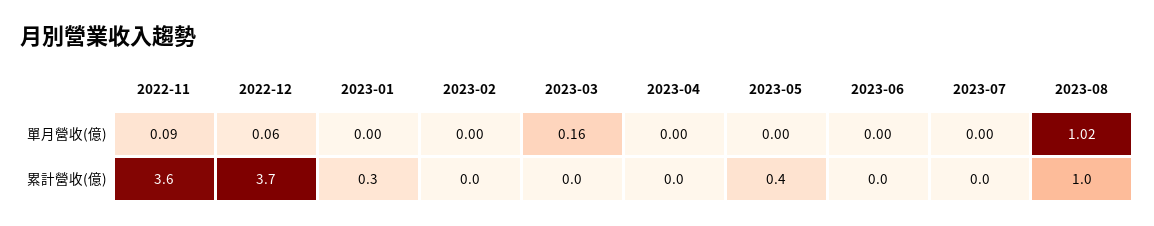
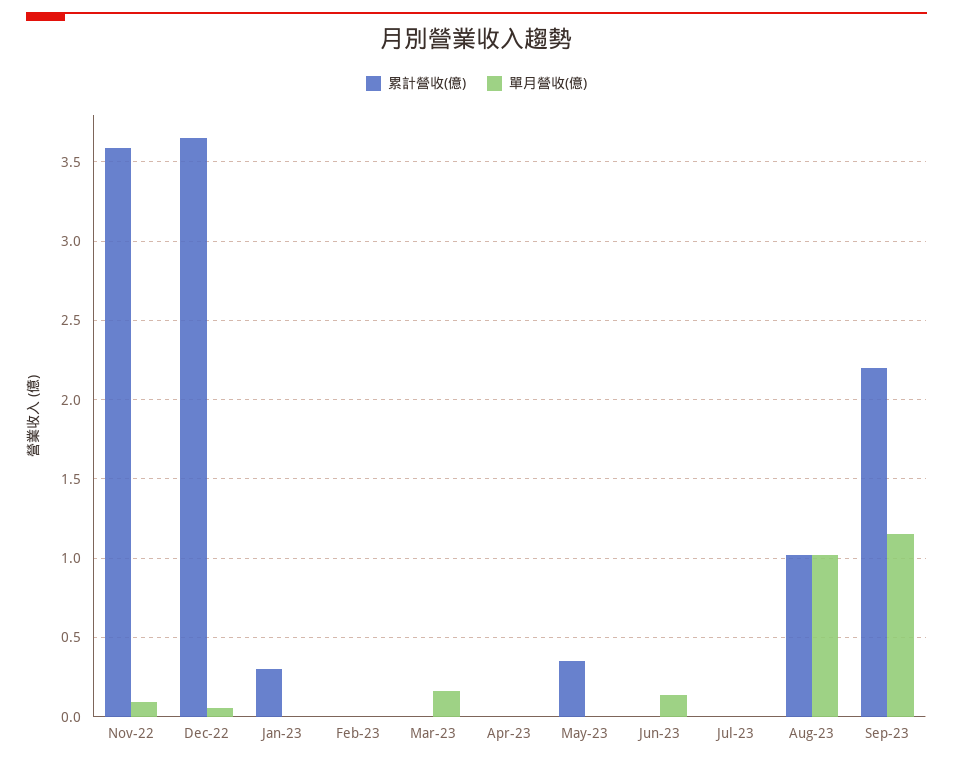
單月營收(億), 2023-06: 0 -> 0.15
累計營收(億), Sep-23: none -> 2.2
單月營收(億), Sep-23: none -> 1.15

